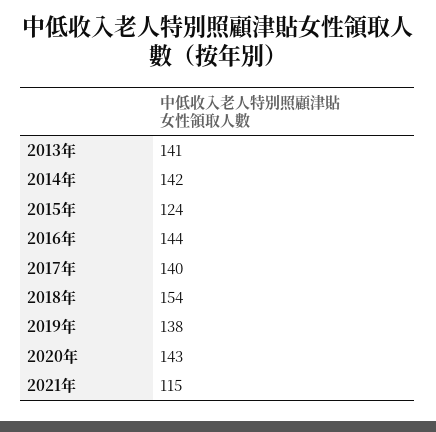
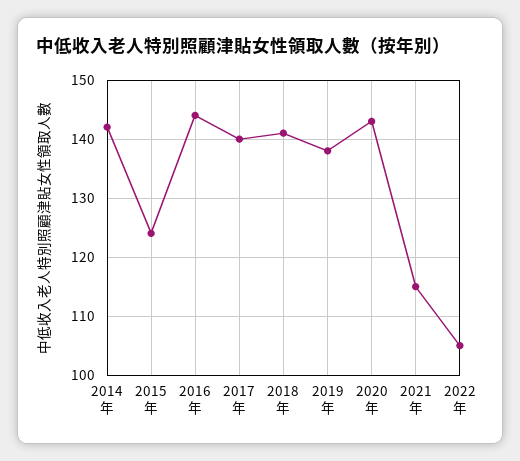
2013年: 141 -> none
2018年: 154 -> 140
2022年: none -> 105

